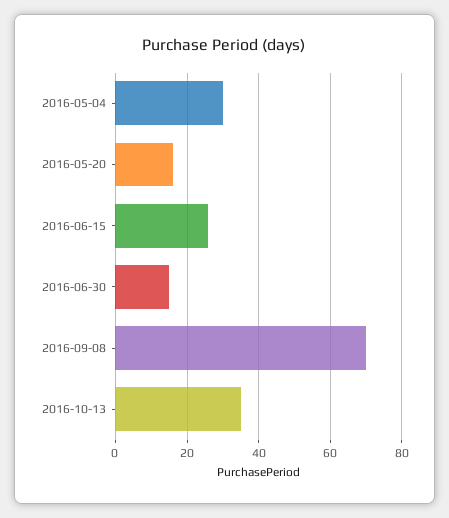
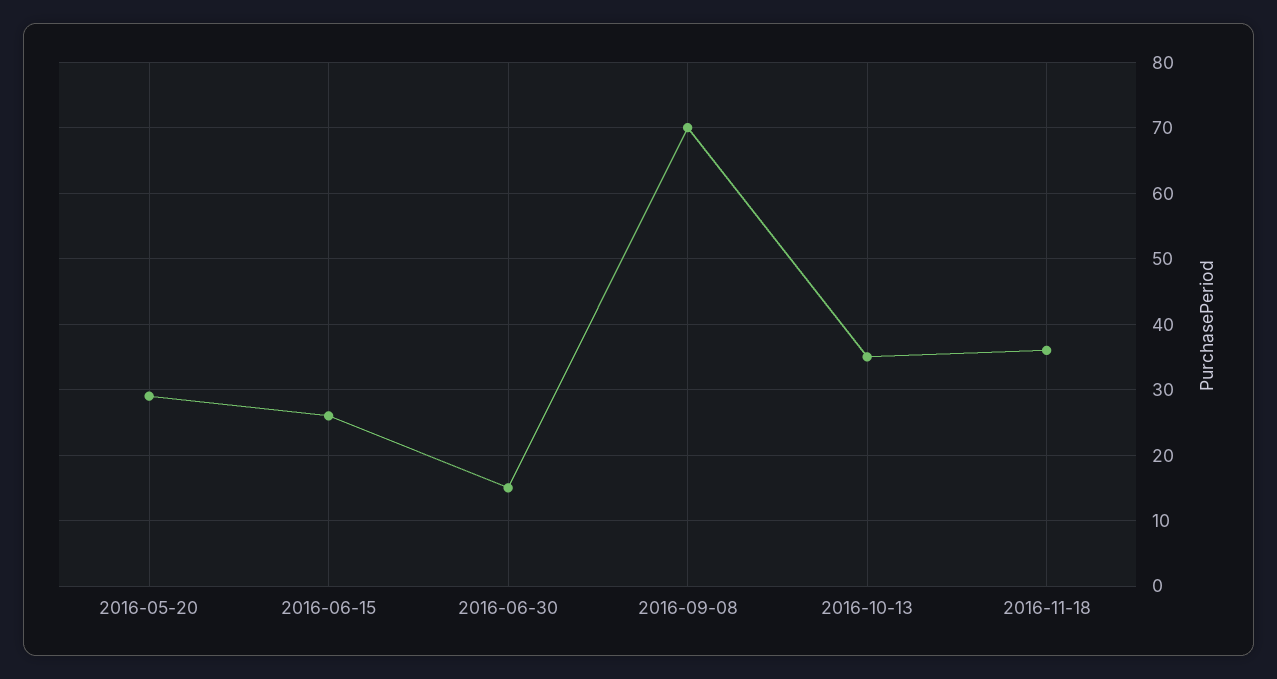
2016-05-04: 30 -> none
2016-05-20: 15 -> 29
2016-11-18: none -> 36

